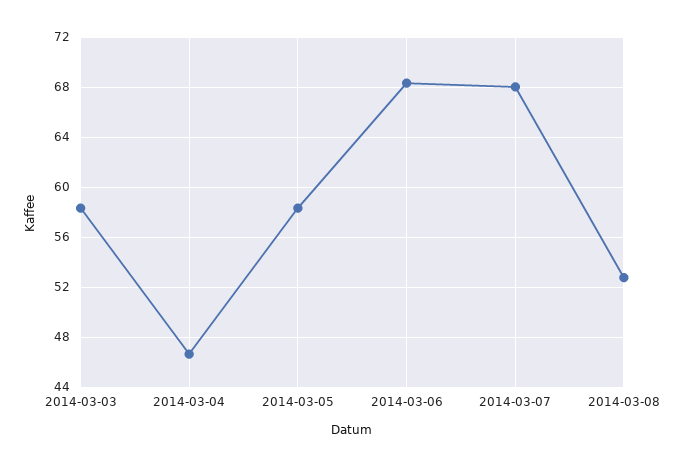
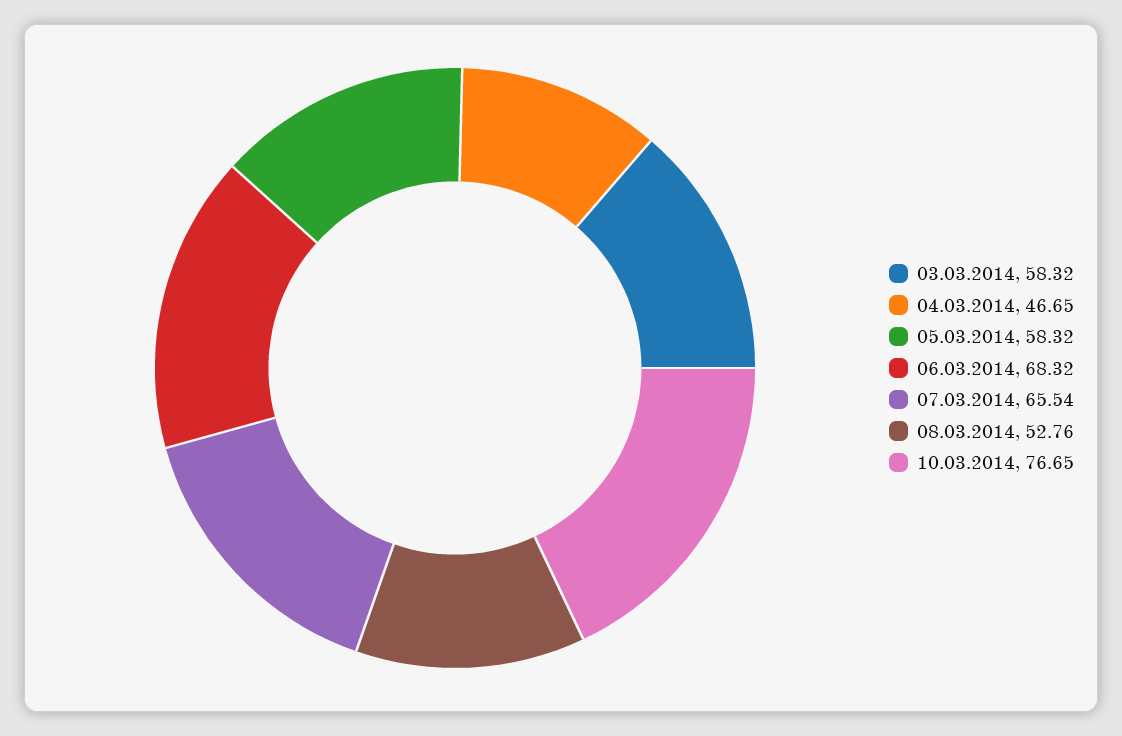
2014-03-07: 68 -> 65.54
10.03.2014: none -> 76.65

